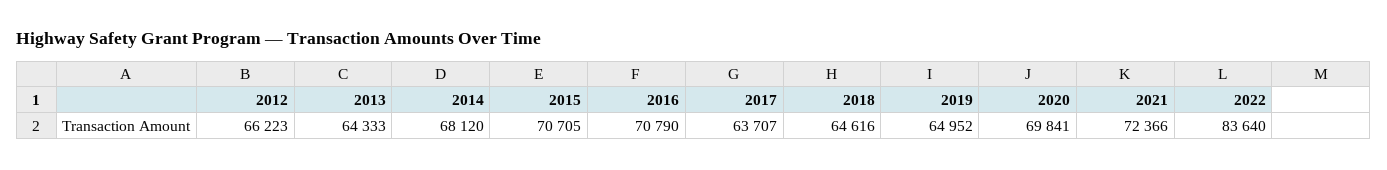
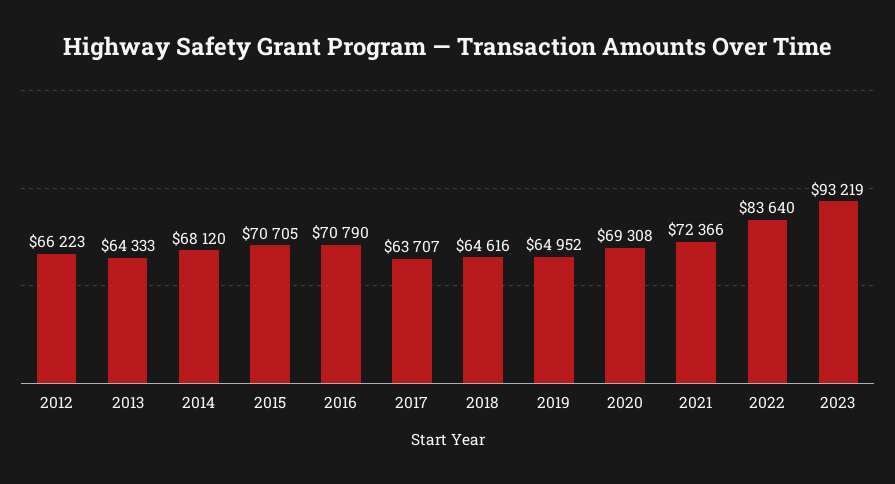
2020: 69841 -> 69308
2023: none -> 93219

